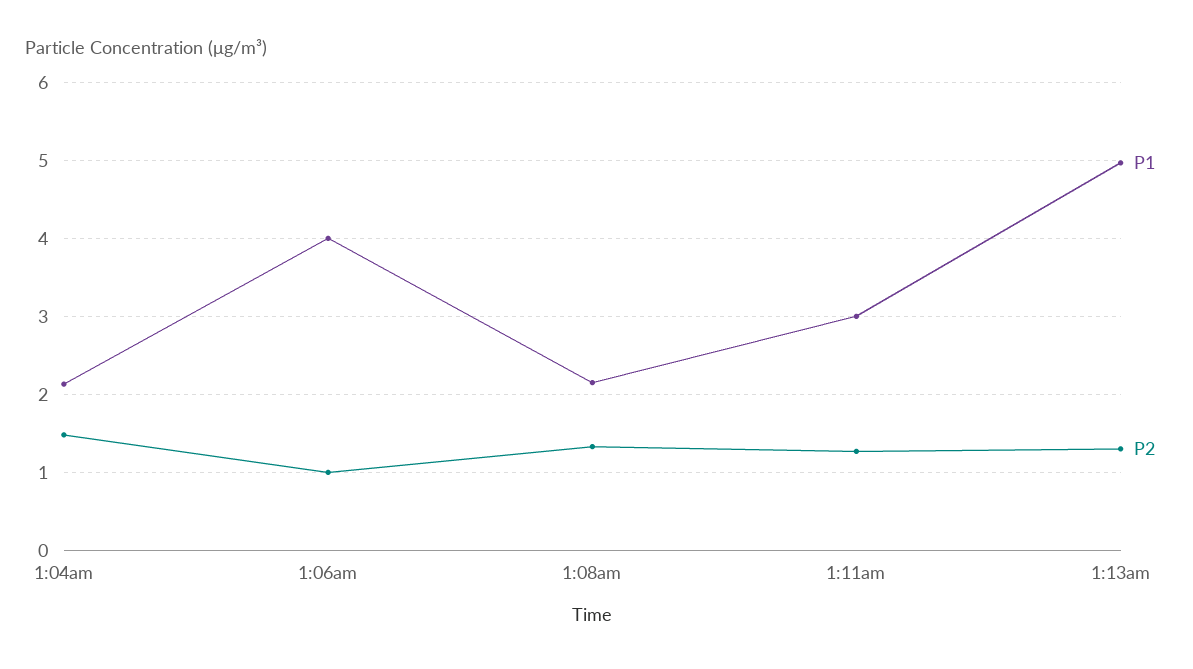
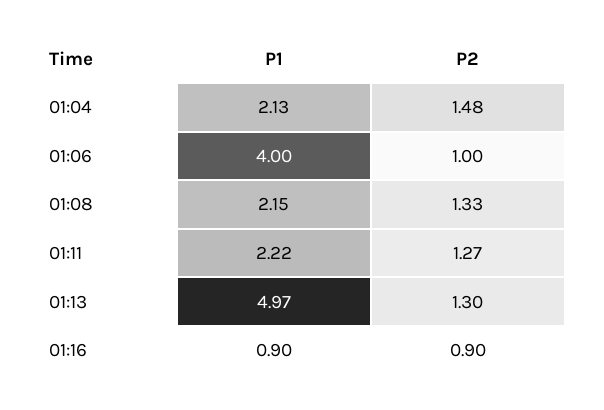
P1, 1:11am: 3 -> 2.22
P1, 01:16: none -> 0.9
P2, 01:16: none -> 0.9

